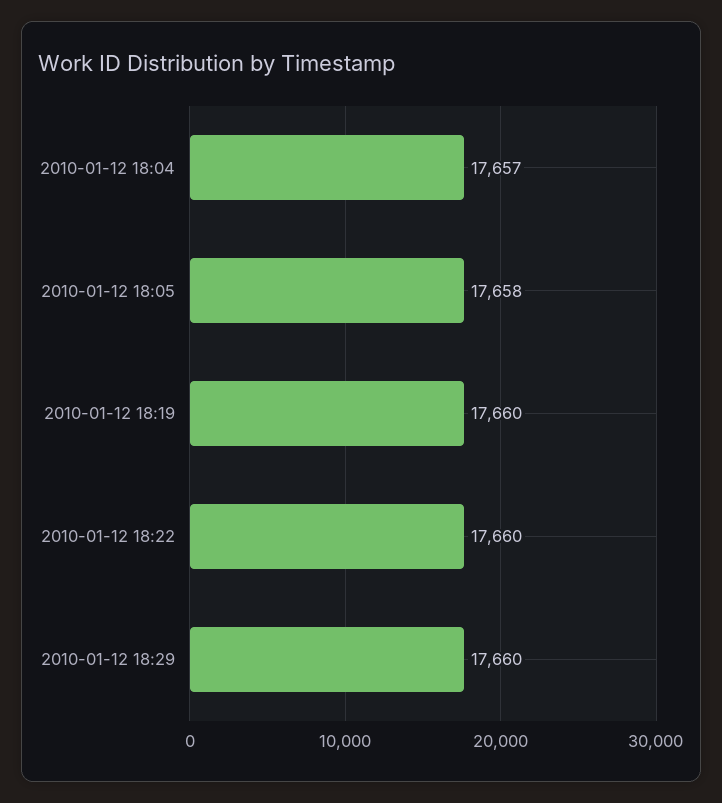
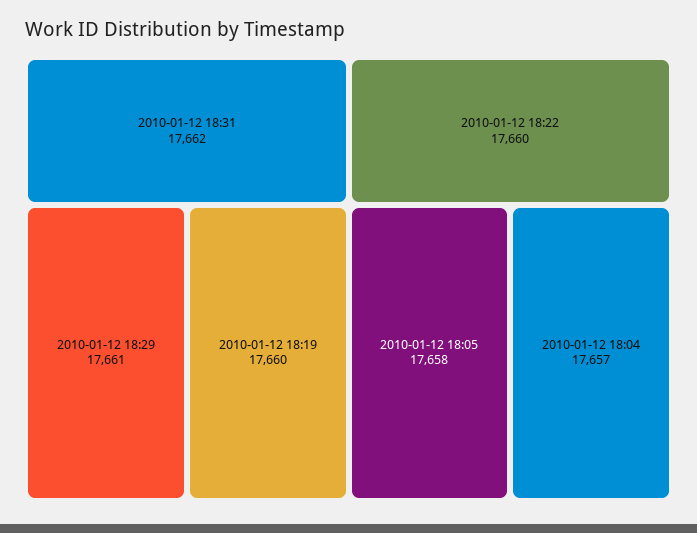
2010-01-12 18:29: 17660 -> 17661
2010-01-12 18:31: none -> 17662

